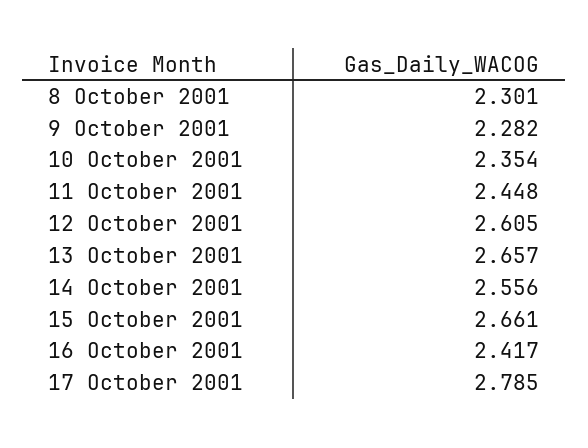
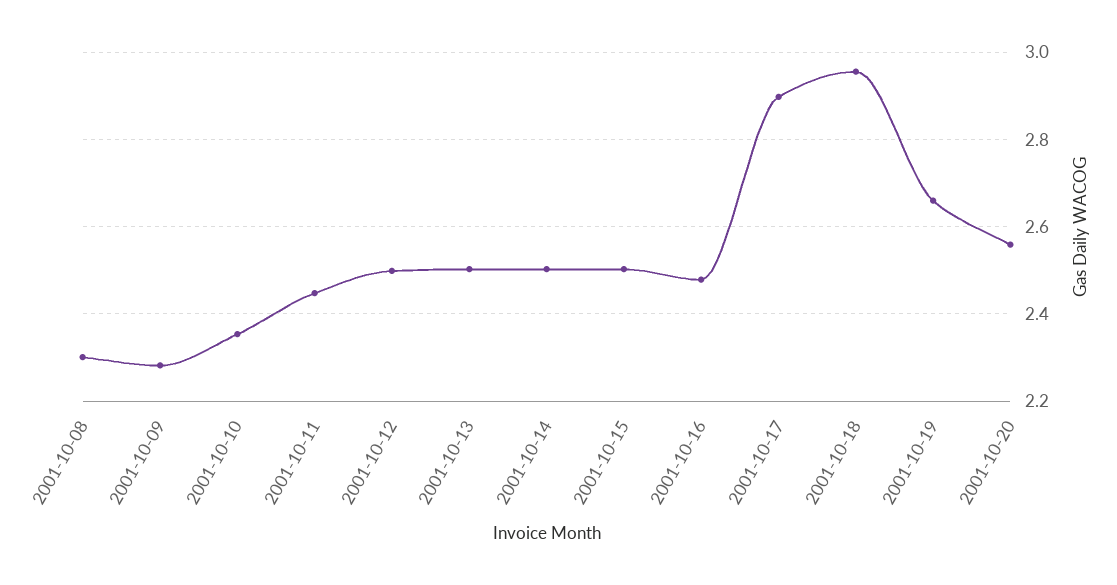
12 October 2001: 2.605 -> 2.5
13 October 2001: 2.657 -> 2.5
14 October 2001: 2.556 -> 2.5
15 October 2001: 2.661 -> 2.5
16 October 2001: 2.417 -> 2.48
17 October 2001: 2.785 -> 2.9
2001-10-18: none -> 2.96
2001-10-19: none -> 2.66
2001-10-20: none -> 2.56

